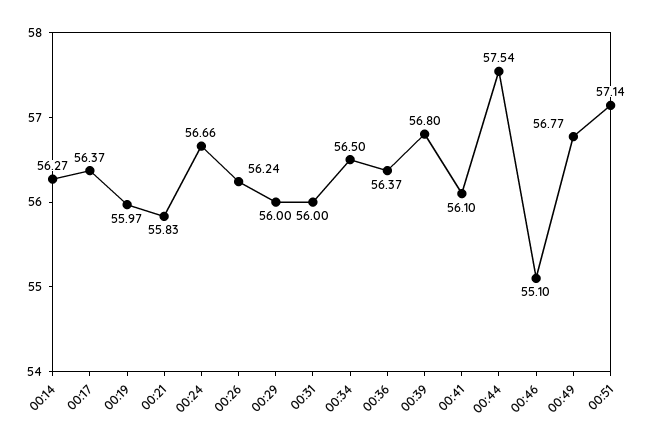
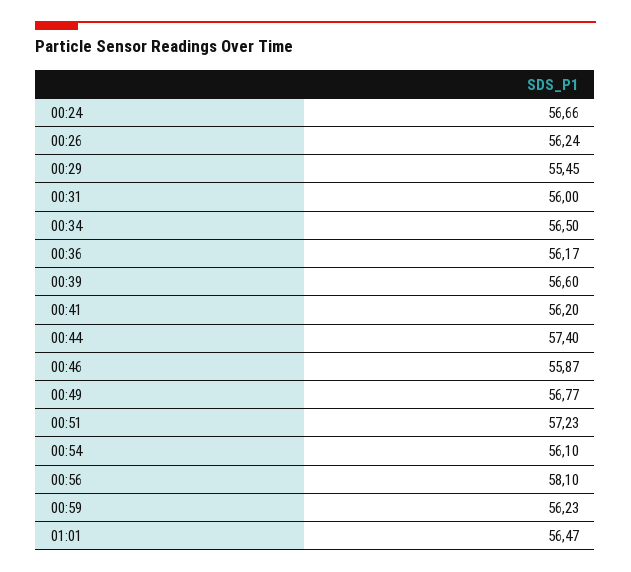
00:14: 56.27 -> none
00:17: 56.37 -> none
00:19: 55.97 -> none
00:21: 55.83 -> none
00:29: 56 -> 55.45
00:36: 56.37 -> 56.17
00:39: 56.8 -> 56.6
00:41: 56.1 -> 56.2
00:44: 57.54 -> 57.4
00:46: 55.1 -> 55.87
00:51: 57.14 -> 57.23
00:54: none -> 56.1
00:56: none -> 58.1
00:59: none -> 56.23
01:01: none -> 56.47

